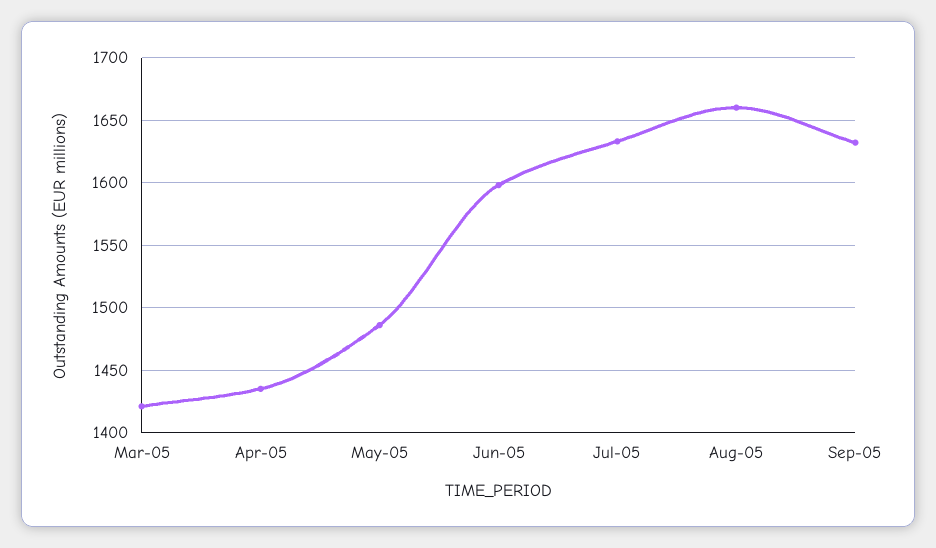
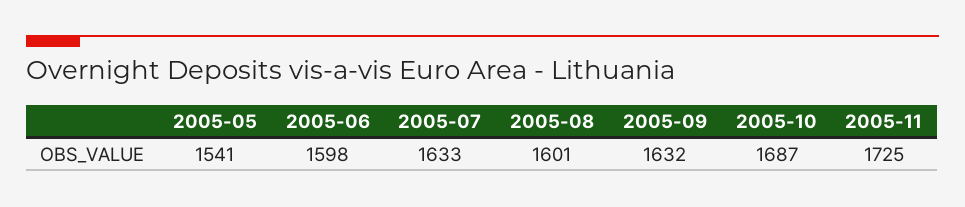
Mar-05: 1420 -> none
Apr-05: 1435 -> none
May-05: 1485 -> 1541
Aug-05: 1660 -> 1601
2005-10: none -> 1687
2005-11: none -> 1725

